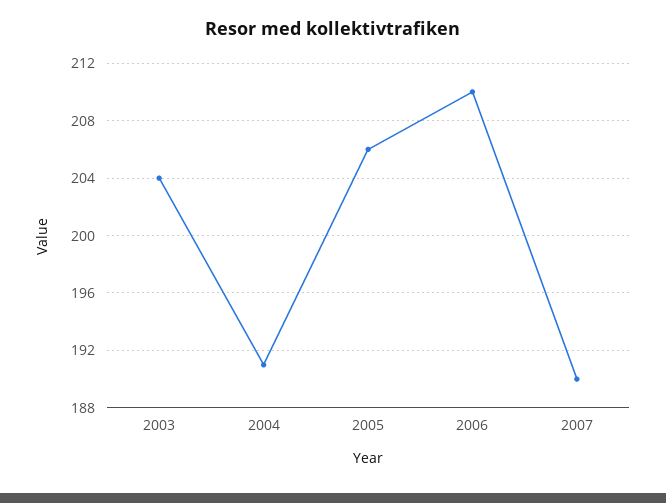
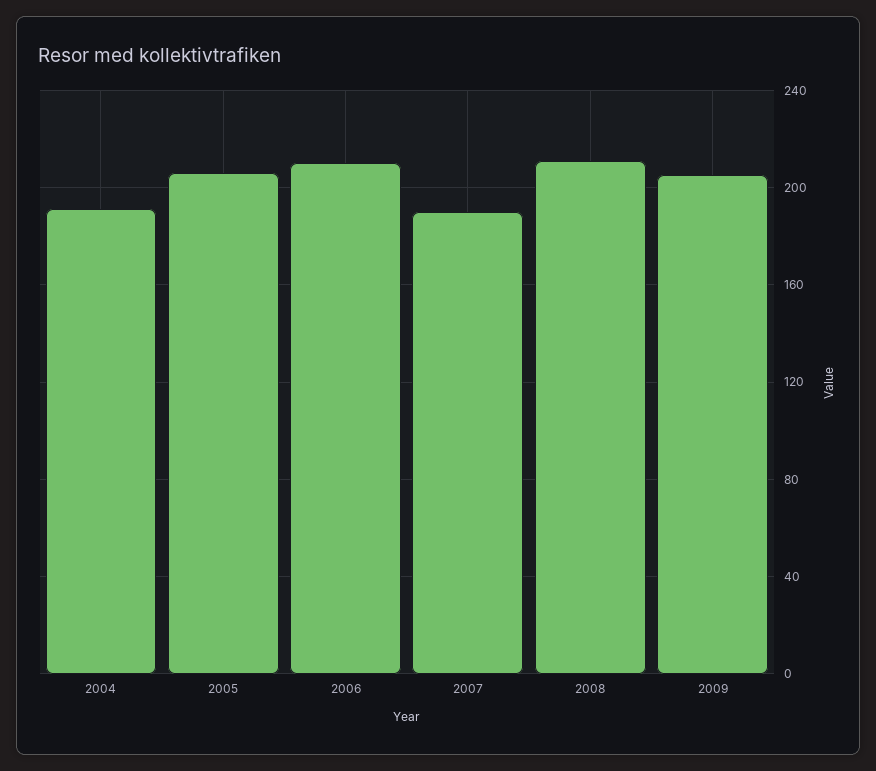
2003: 204 -> none
2008: none -> 210
2009: none -> 205

